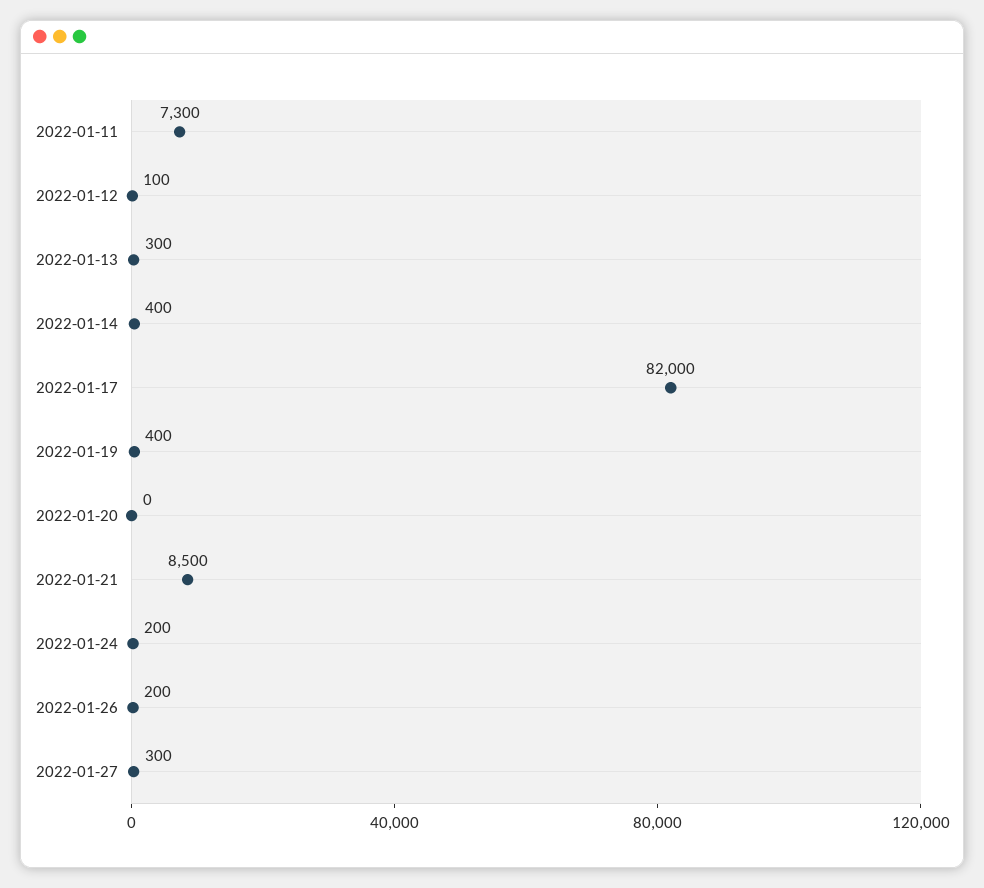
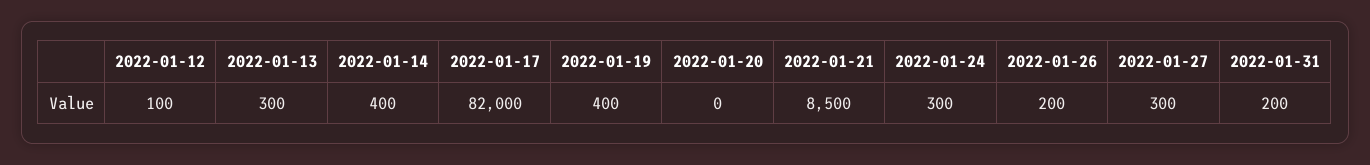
2022-01-11: 7300 -> none
2022-01-24: 200 -> 300
2022-01-31: none -> 200

